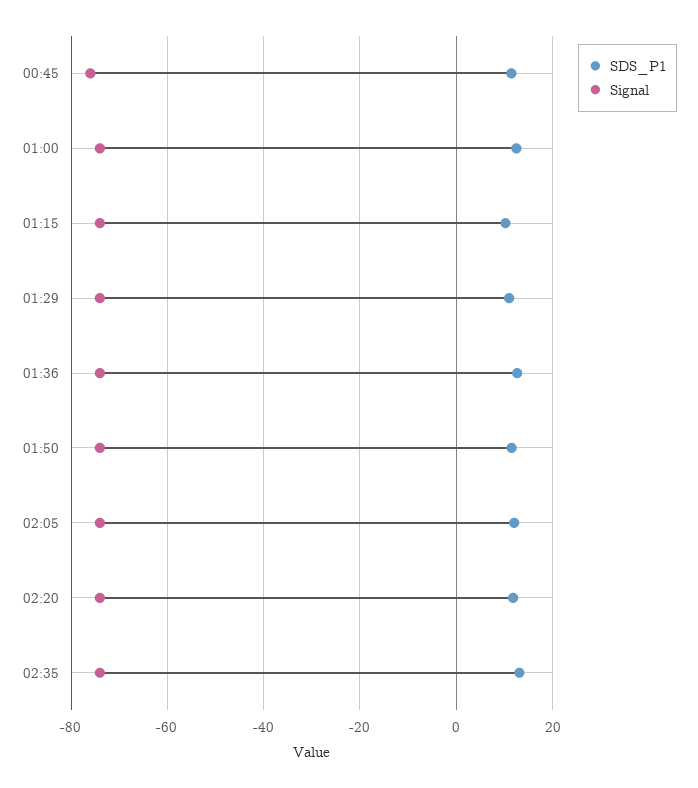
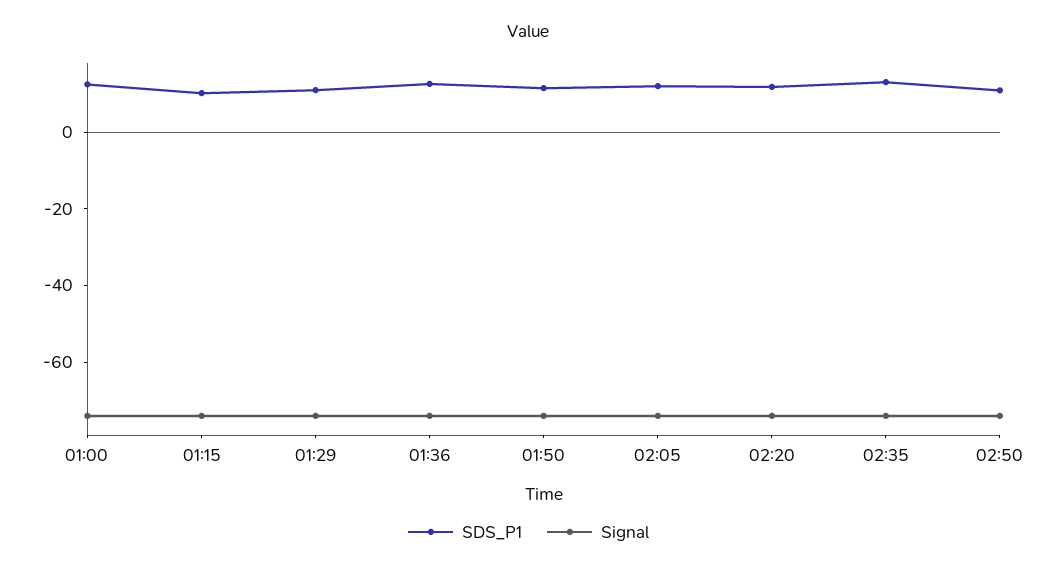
SDS_P1, 00:45: 12 -> none
Signal, 00:45: -76 -> none
SDS_P1, 02:50: none -> 10
Signal, 02:50: none -> -75

